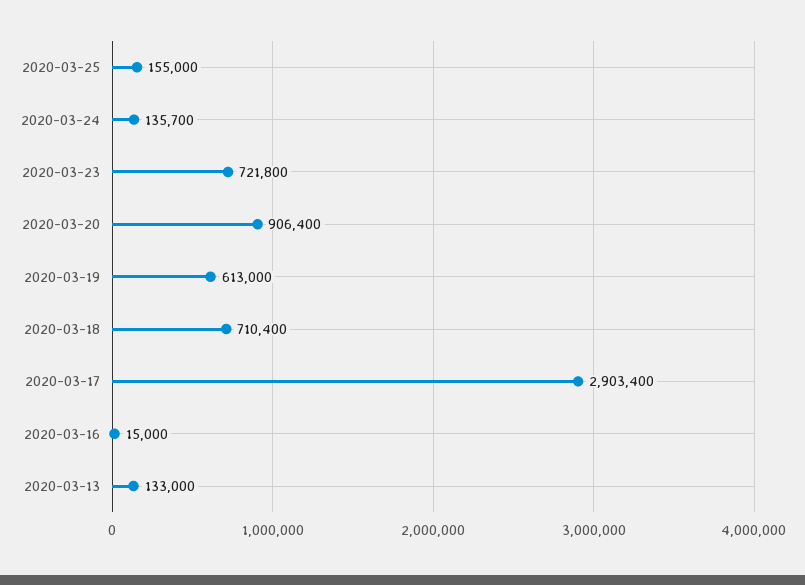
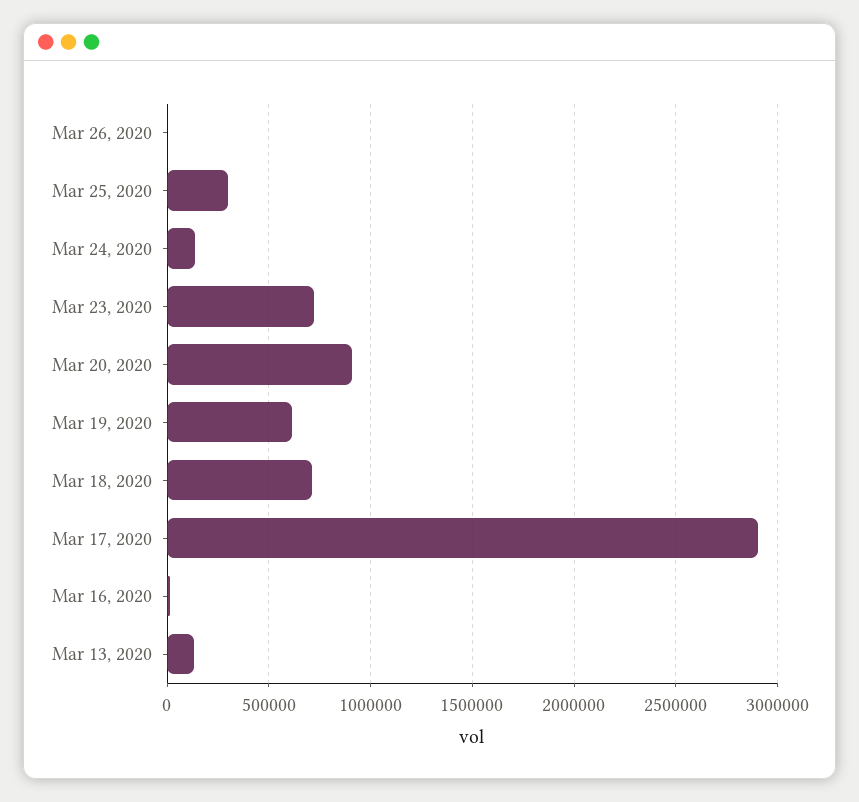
2020-03-25: 155000 -> 300000
Mar 26, 2020: none -> 0

